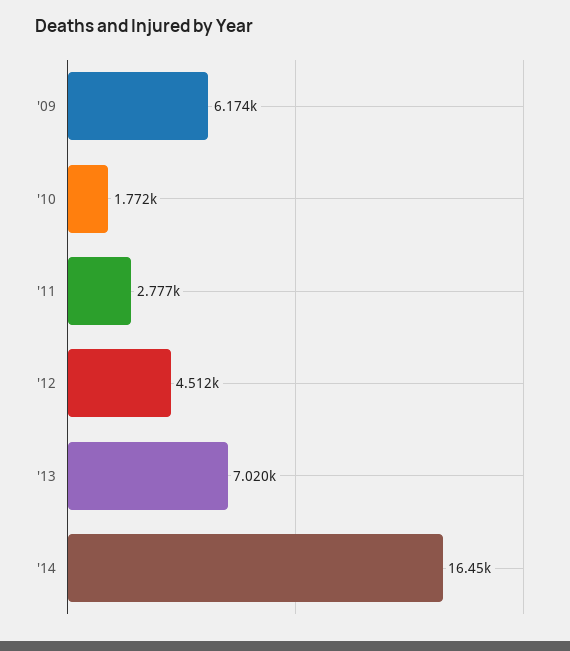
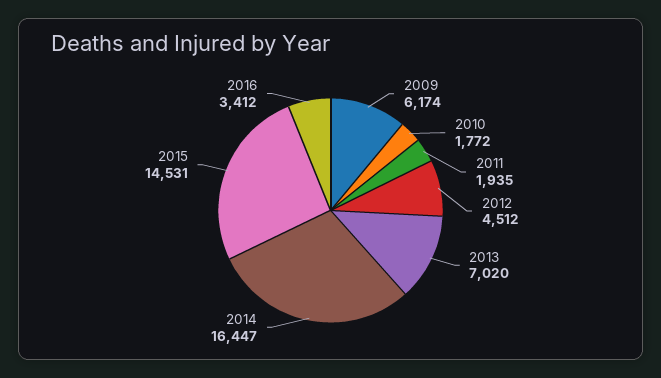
'11: 2777 -> 1935
2015: none -> 14531
2016: none -> 3412

